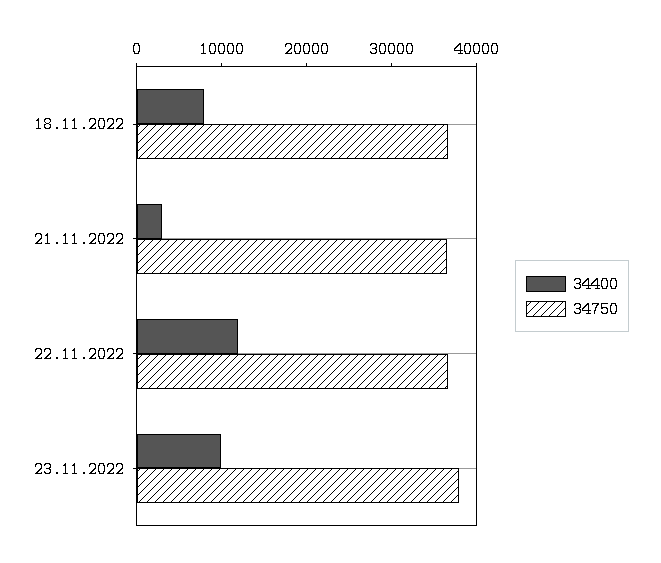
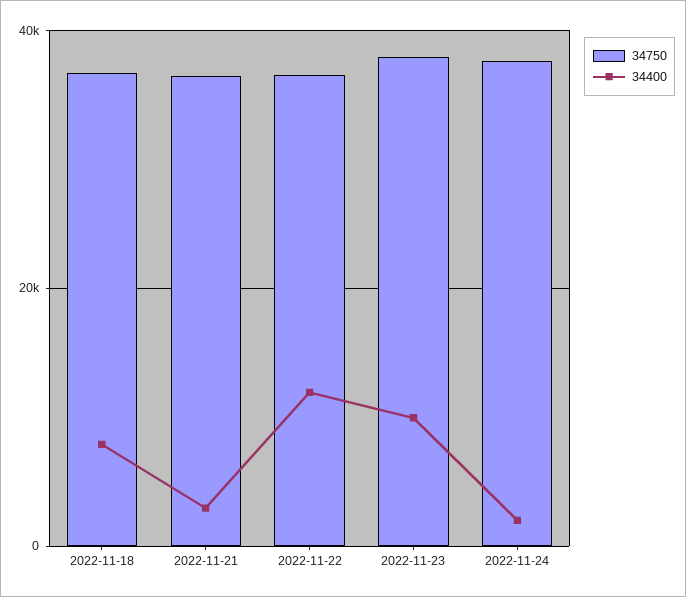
34750, 2022-11-24: none -> 38000
34400, 2022-11-24: none -> 2000

